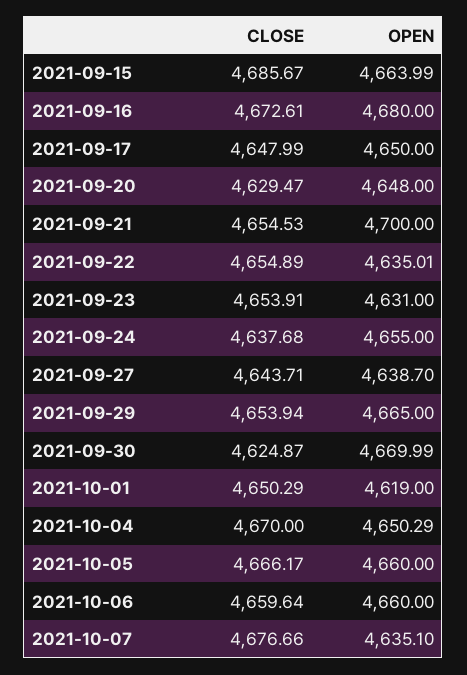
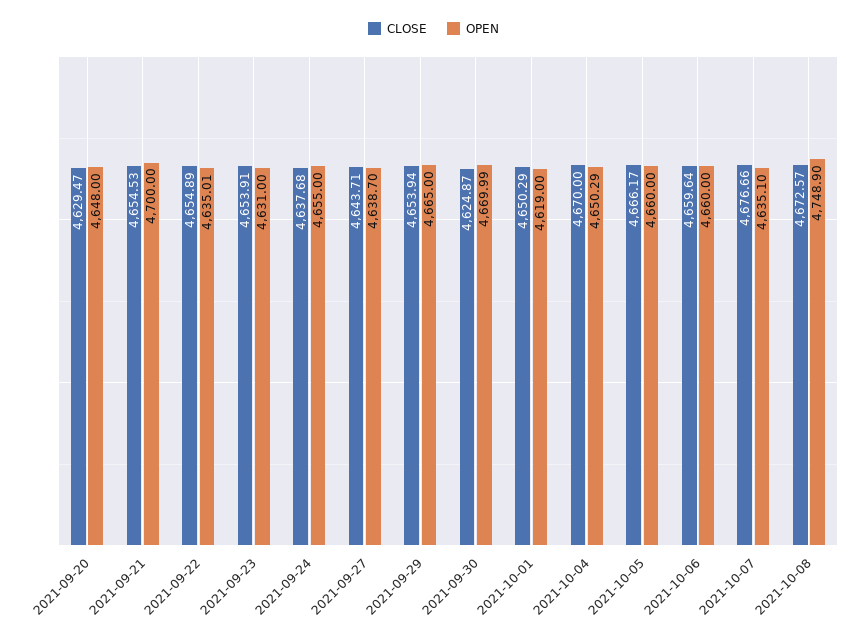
CLOSE, 2021-09-15: 4685.67 -> none
OPEN, 2021-09-15: 4663.99 -> none
CLOSE, 2021-09-16: 4672.61 -> none
OPEN, 2021-09-16: 4680 -> none
CLOSE, 2021-09-17: 4647.99 -> none
OPEN, 2021-09-17: 4650 -> none
CLOSE, 2021-10-08: none -> 4672.57
OPEN, 2021-10-08: none -> 4748.9

